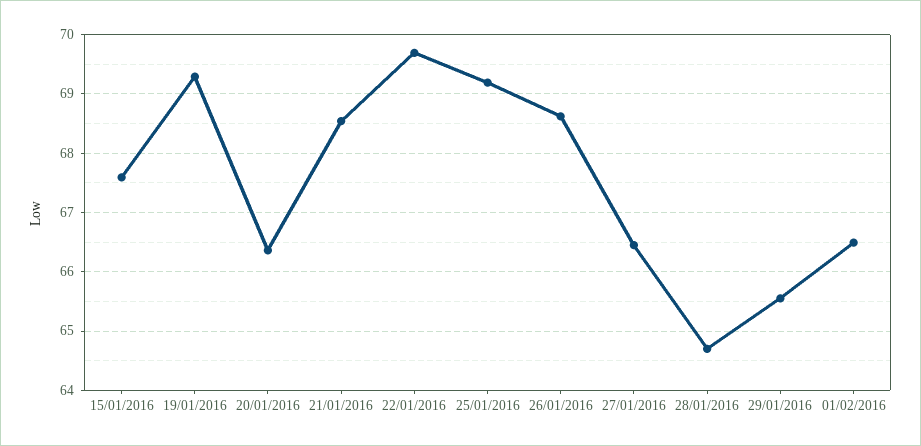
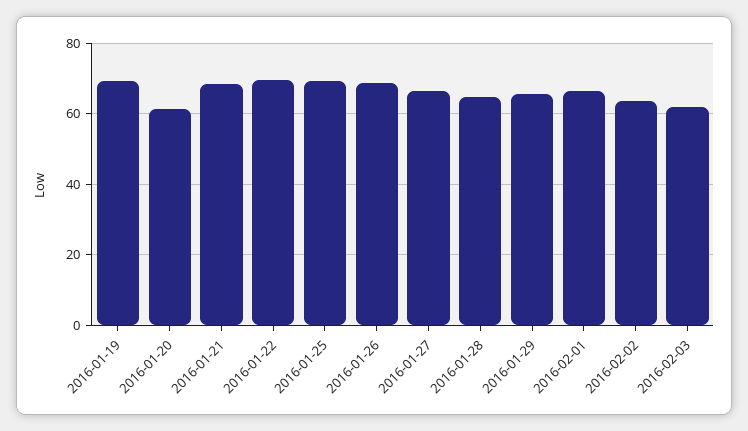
15/01/2016: 67.6 -> none
20/01/2016: 66.4 -> 62
2016-02-02: none -> 64
2016-02-03: none -> 62

